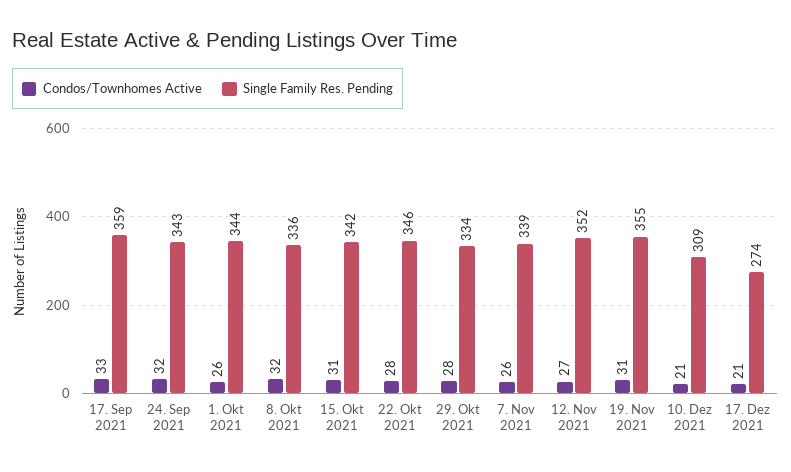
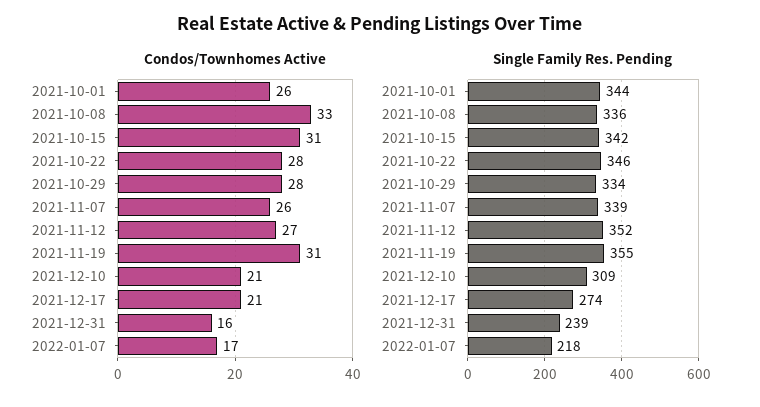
Condos/Townhomes Active, 17. Sep 2021: 33 -> none
Single Family Res. Pending, 17. Sep 2021: 359 -> none
Condos/Townhomes Active, 24. Sep 2021: 32 -> none
Single Family Res. Pending, 24. Sep 2021: 343 -> none
Condos/Townhomes Active, 8. Okt 2021: 32 -> 33
Condos/Townhomes Active, 2021-12-31: none -> 16
Condos/Townhomes Active, 2022-01-07: none -> 17
Single Family Res. Pending, 2021-12-31: none -> 239
Single Family Res. Pending, 2022-01-07: none -> 218

